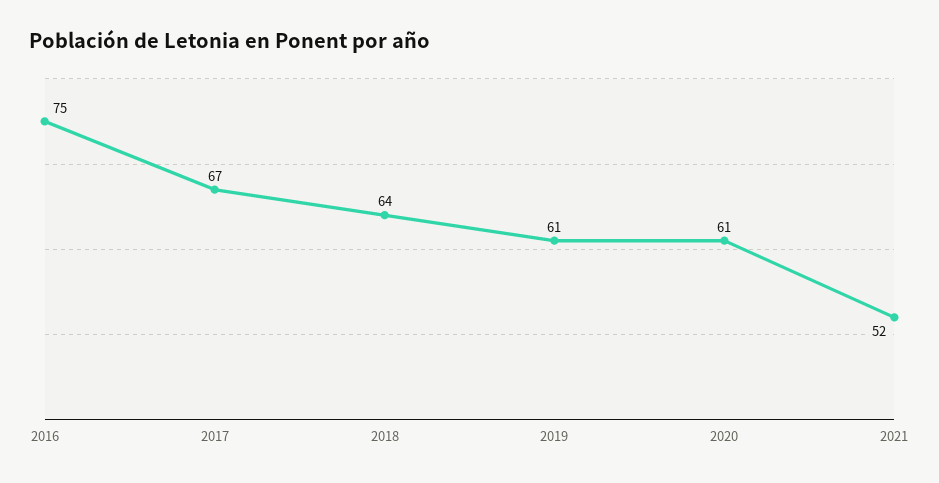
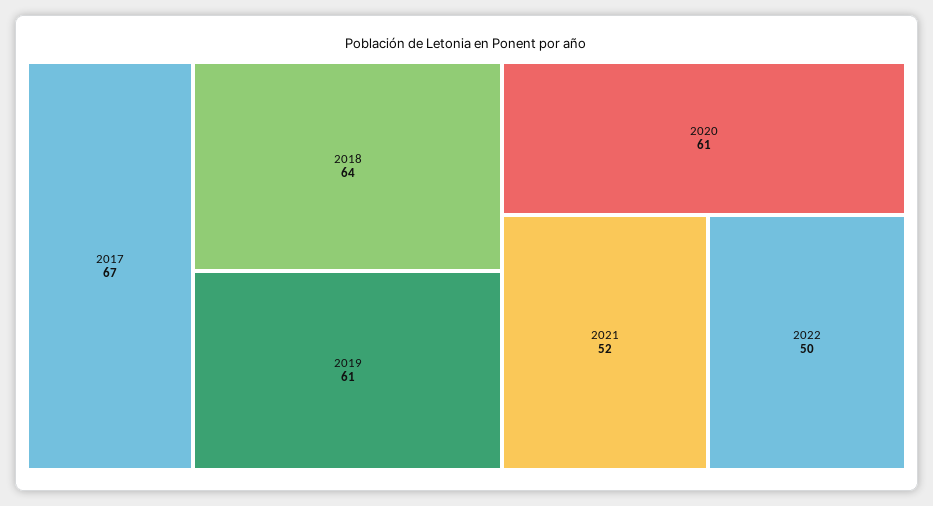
2016: 75 -> none
2022: none -> 50

